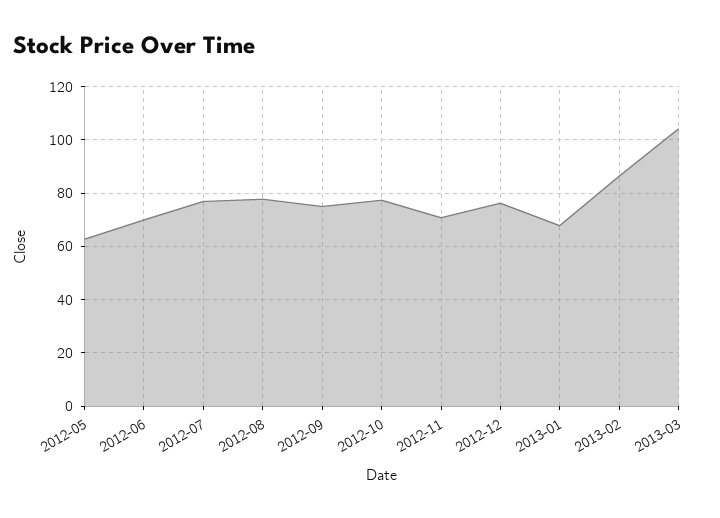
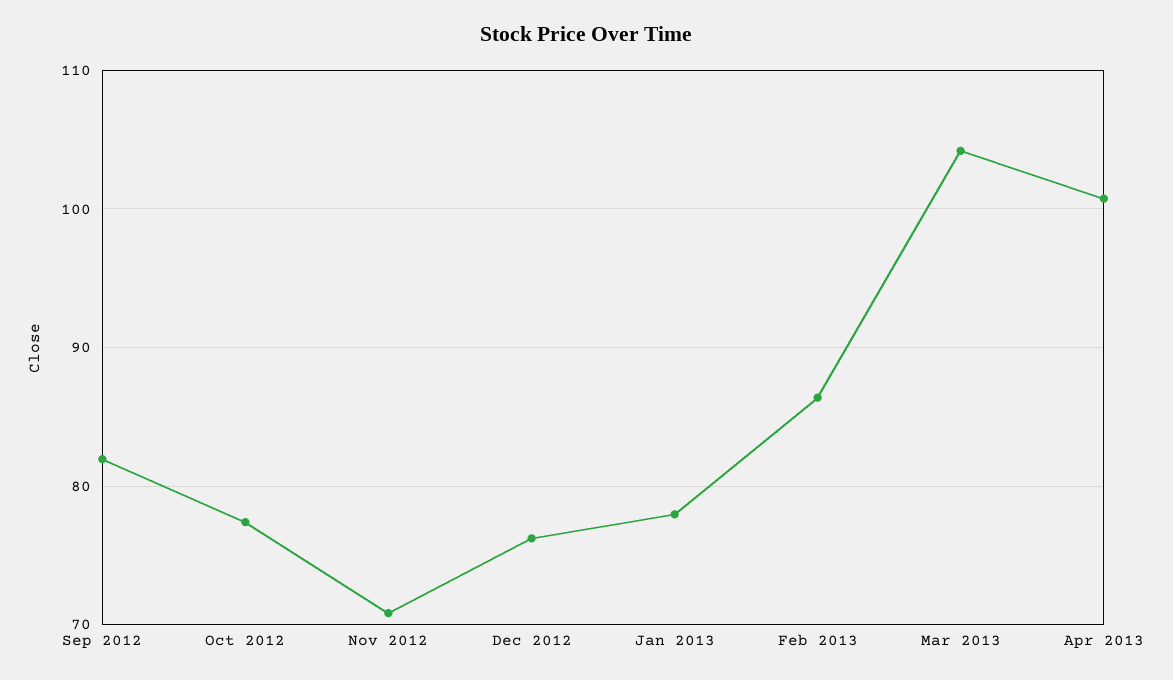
2012-05: 62.5 -> none
2012-06: 70 -> none
2012-07: 77.5 -> none
2012-08: 77.5 -> none
2012-09: 75 -> 82
2013-01: 67.5 -> 78
Apr 2013: none -> 101

